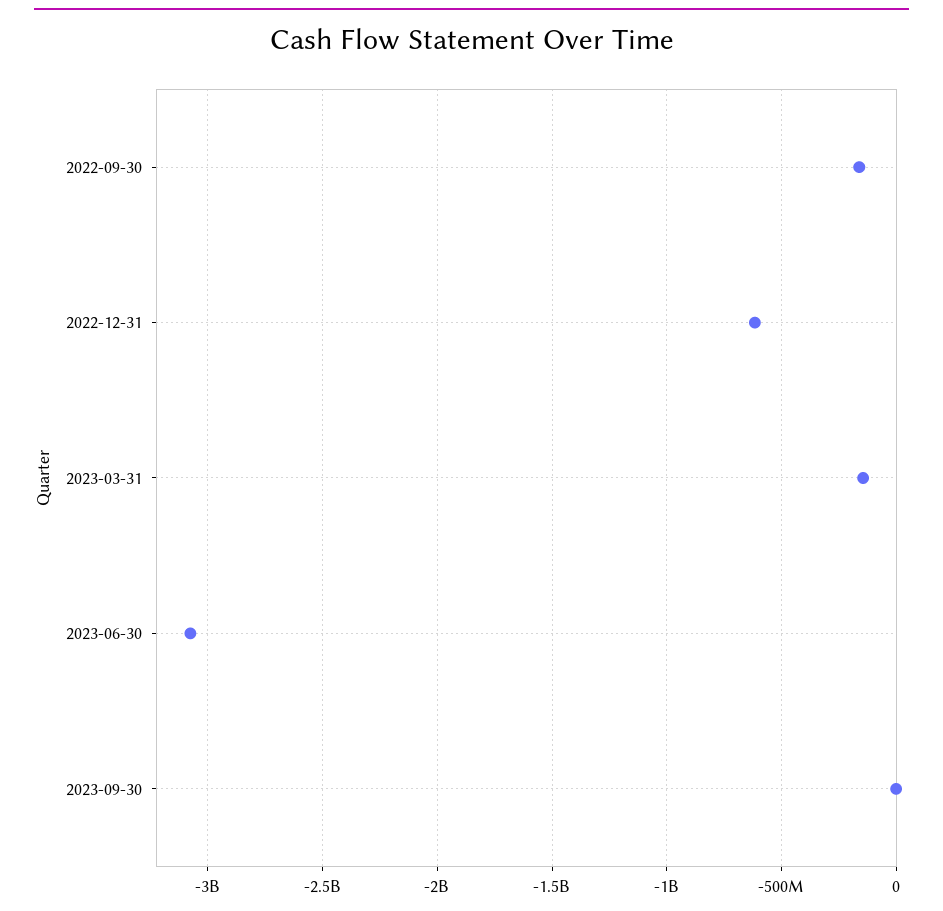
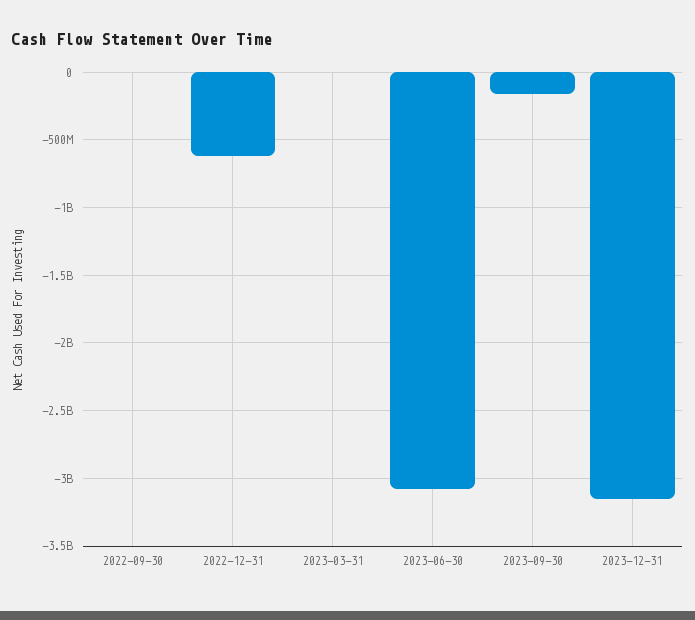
2022-09-30: -150000000 -> 0
2023-03-31: -150000000 -> 0
2023-09-30: 0 -> -150000000
2023-12-31: none -> -3150000000

